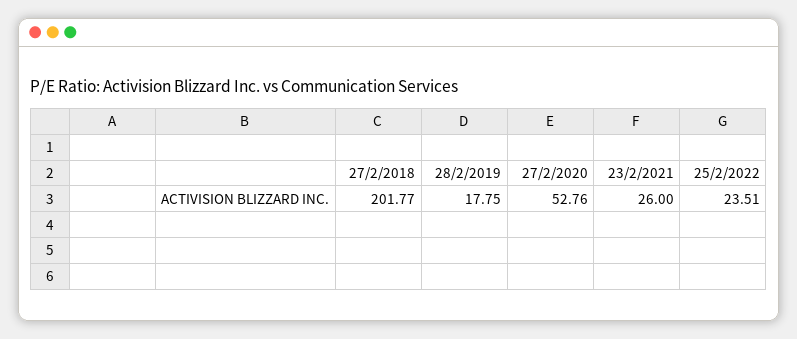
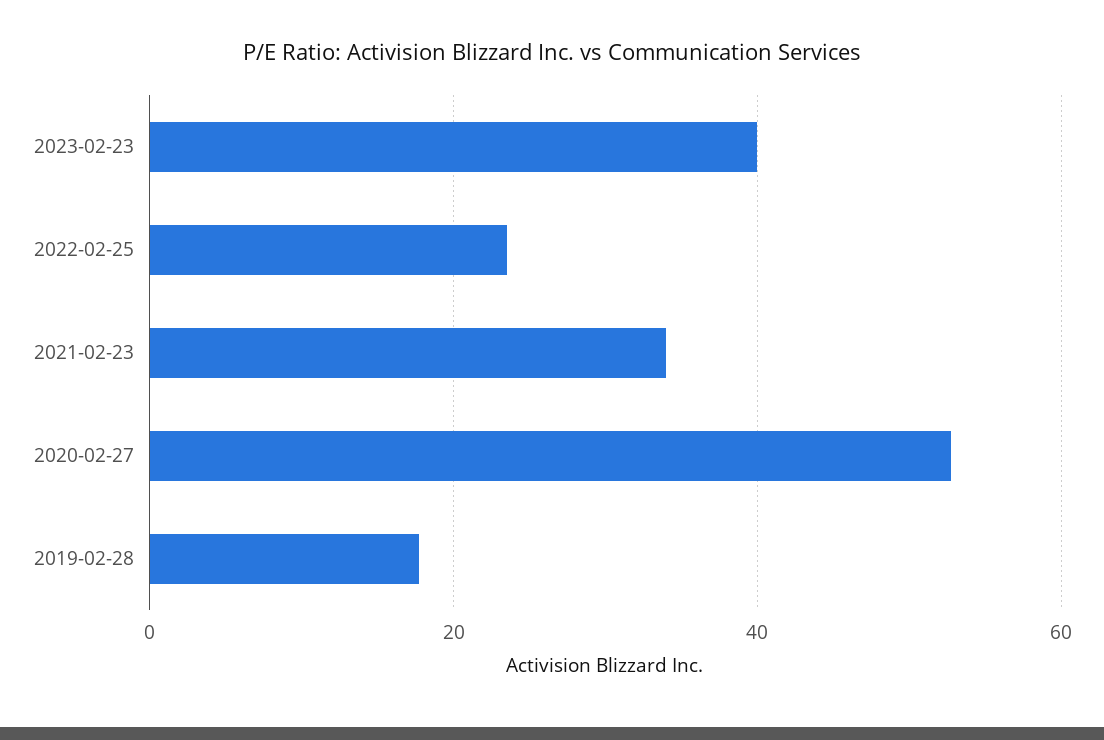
27/2/2018: 201.77 -> none
23/2/2021: 26 -> 34
2023-02-23: none -> 40

